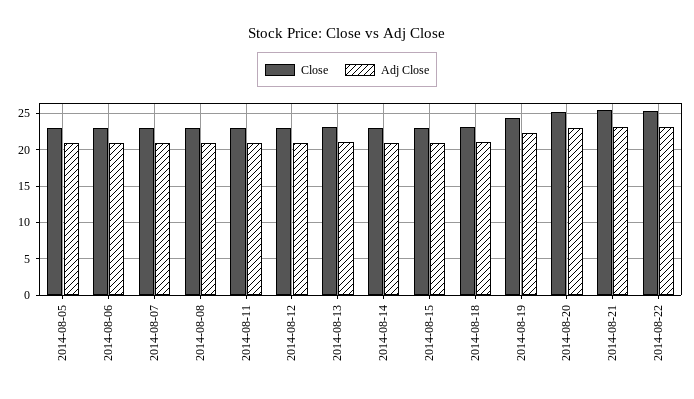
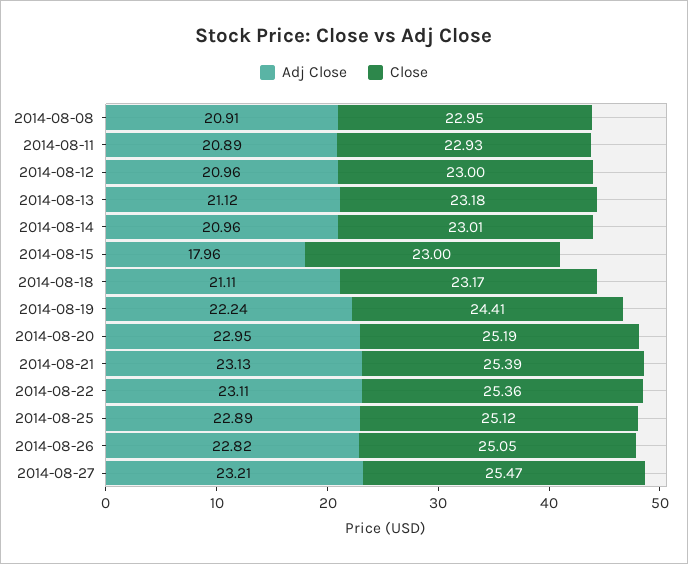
Close, 2014-08-05: 23 -> none
Adj Close, 2014-08-05: 21 -> none
Close, 2014-08-06: 23 -> none
Adj Close, 2014-08-06: 21 -> none
Close, 2014-08-07: 23 -> none
Adj Close, 2014-08-07: 21 -> none
Adj Close, 2014-08-15: 21 -> 17.96
Adj Close, 2014-08-25: none -> 22.89
Close, 2014-08-25: none -> 25.12
Adj Close, 2014-08-26: none -> 22.82
Close, 2014-08-26: none -> 25.05
Adj Close, 2014-08-27: none -> 23.21
Close, 2014-08-27: none -> 25.47

